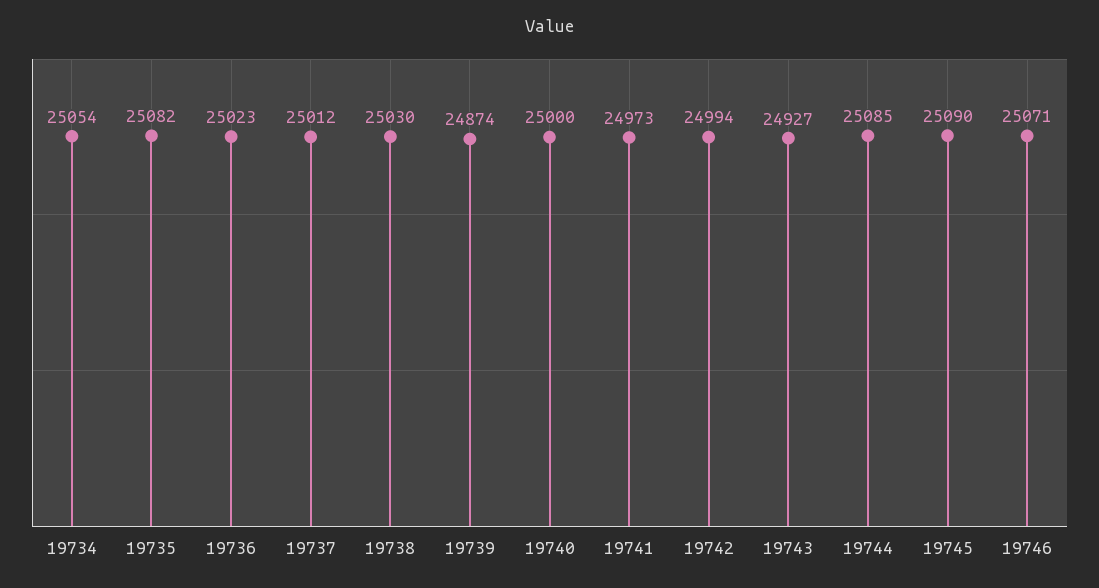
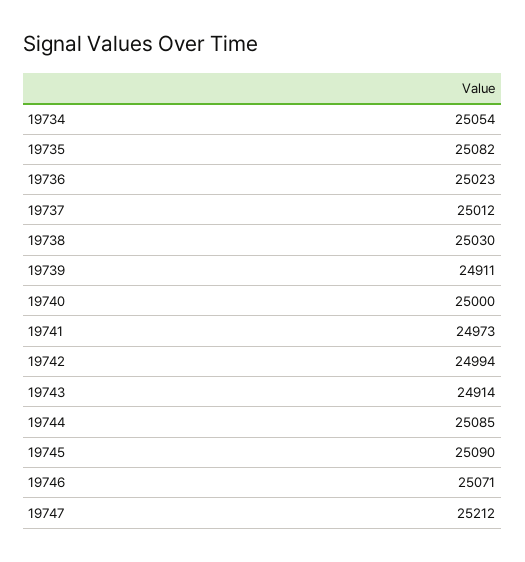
19739: 24874 -> 24911
19743: 24927 -> 24914
19747: none -> 25212

